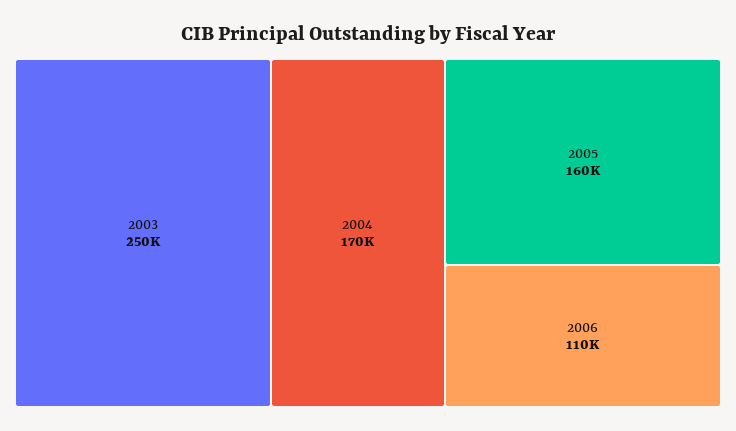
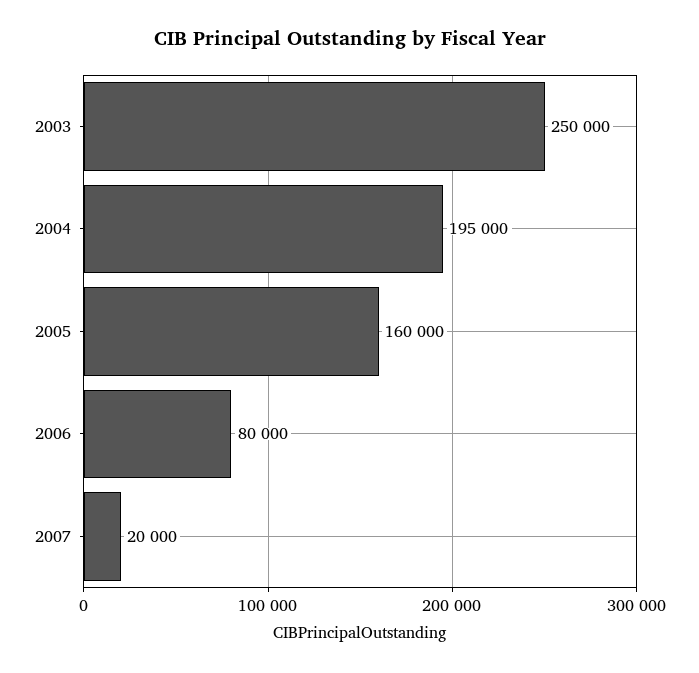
2004: 170000 -> 195000
2006: 110000 -> 80000
2007: none -> 20000

